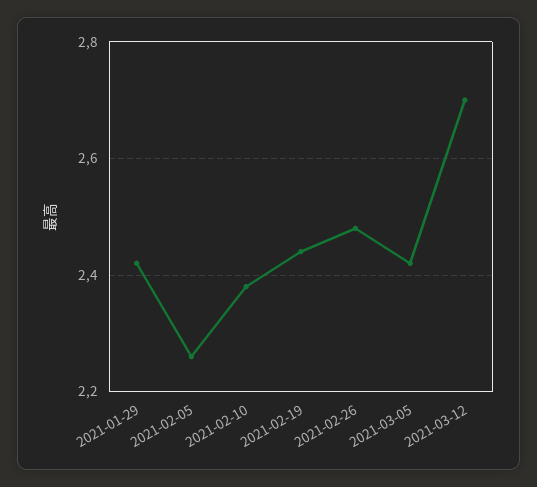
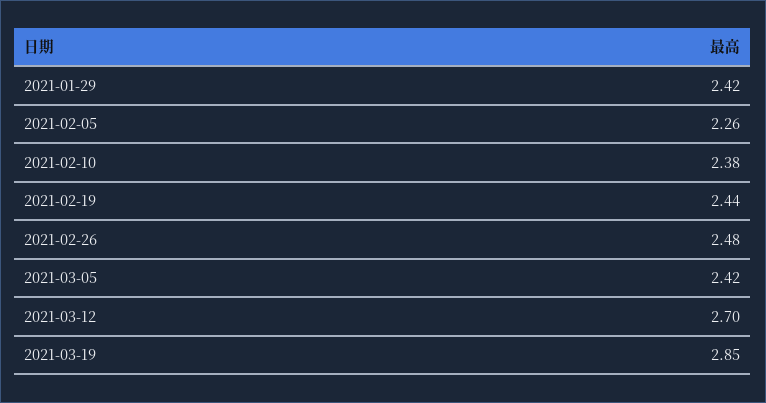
2021-03-19: none -> 2.85

